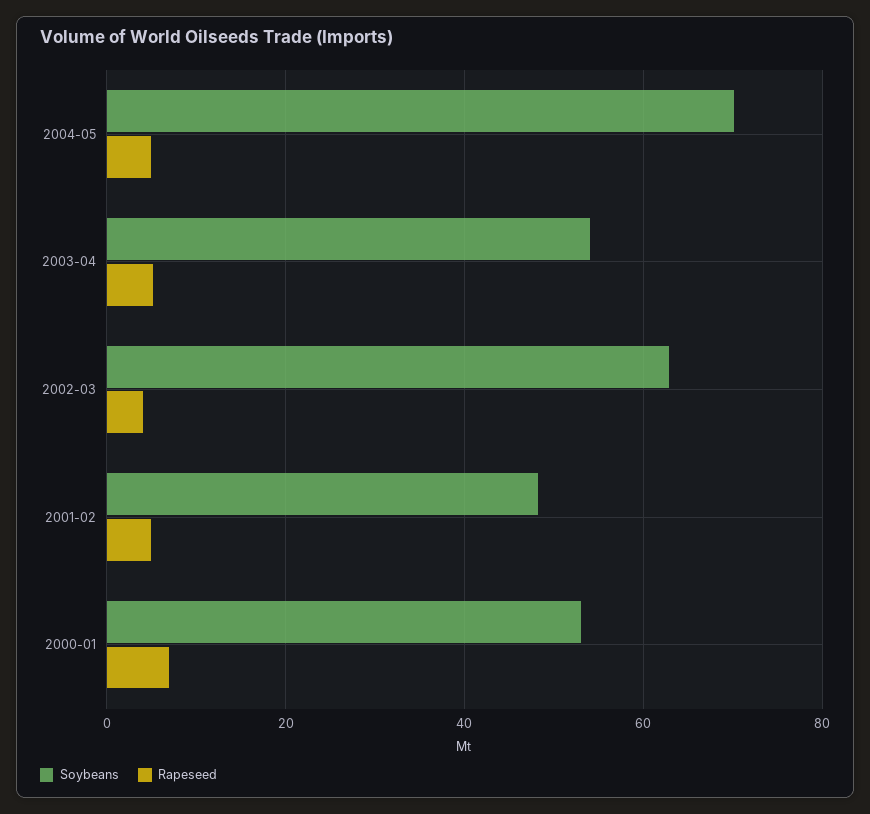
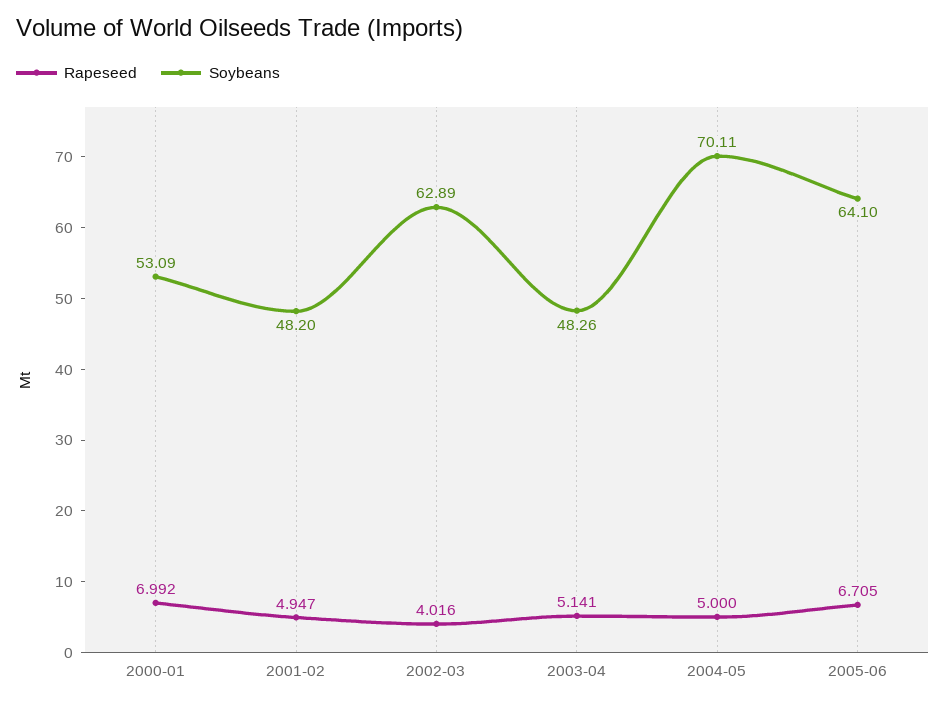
Soybeans, 2003-04: 54 -> 48.26
Rapeseed, 2005-06: none -> 6.705
Soybeans, 2005-06: none -> 64.1

